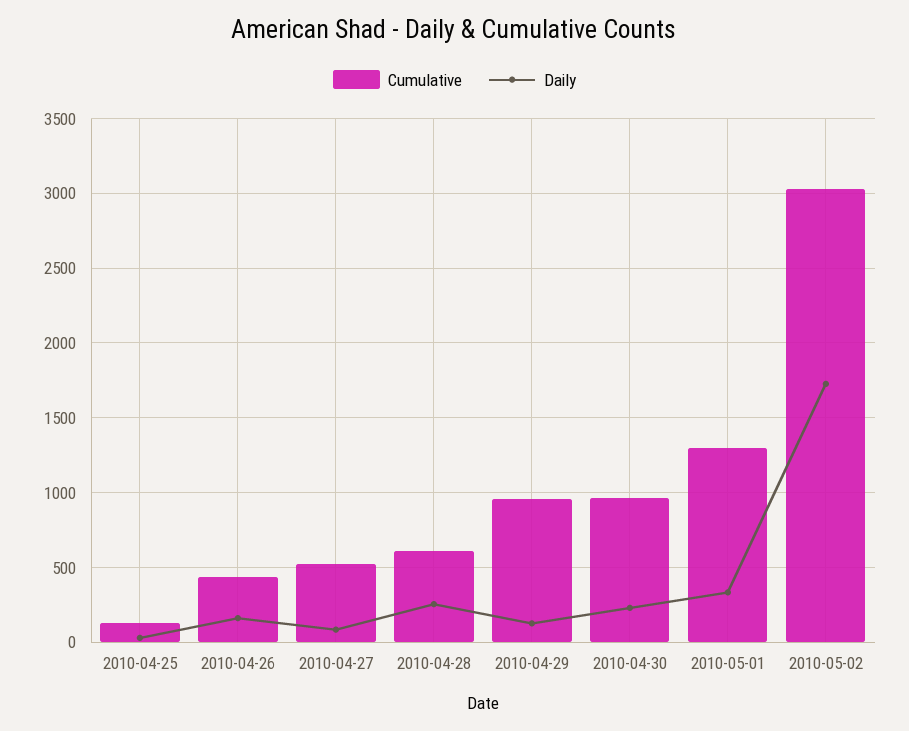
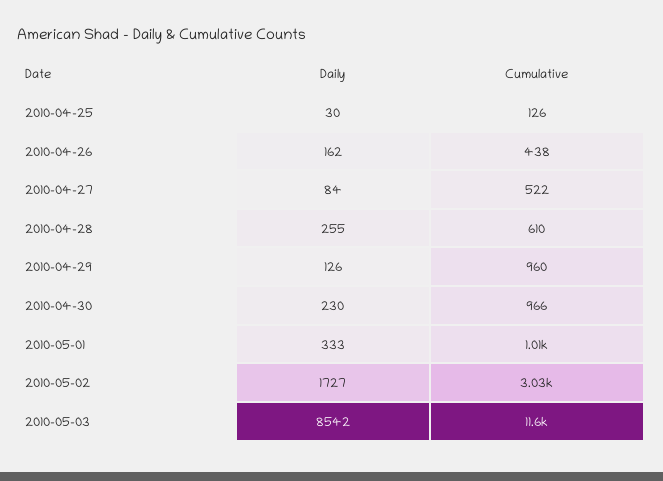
Cumulative, 2010-05-01: 1300 -> 1010
Daily, 2010-05-03: none -> 8542
Cumulative, 2010-05-03: none -> 11600

